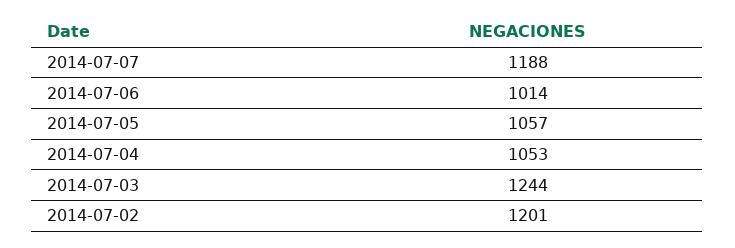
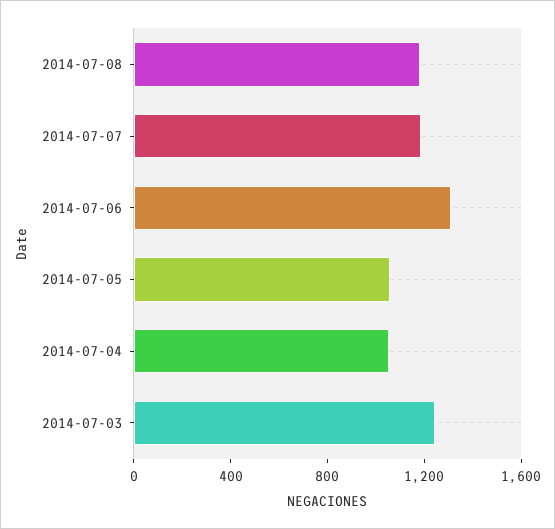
2014-07-06: 1014 -> 1300
2014-07-02: 1201 -> none
2014-07-08: none -> 1200

